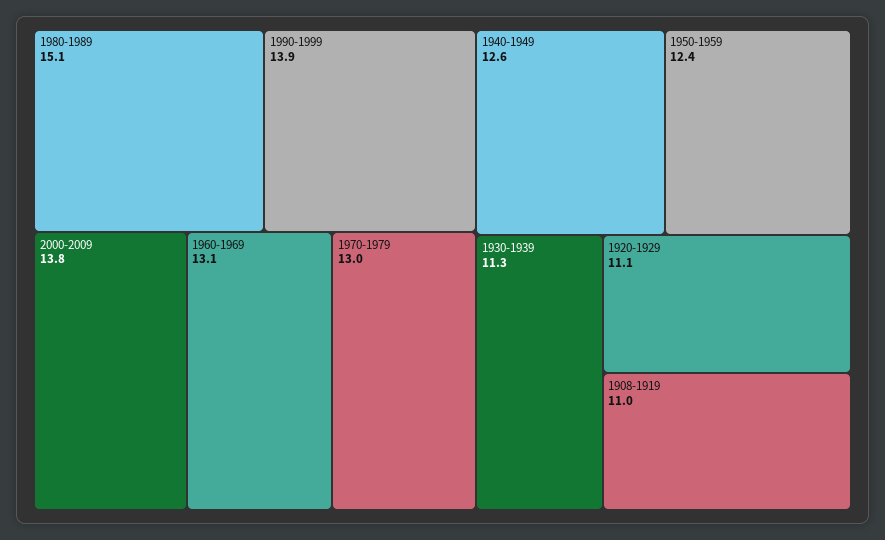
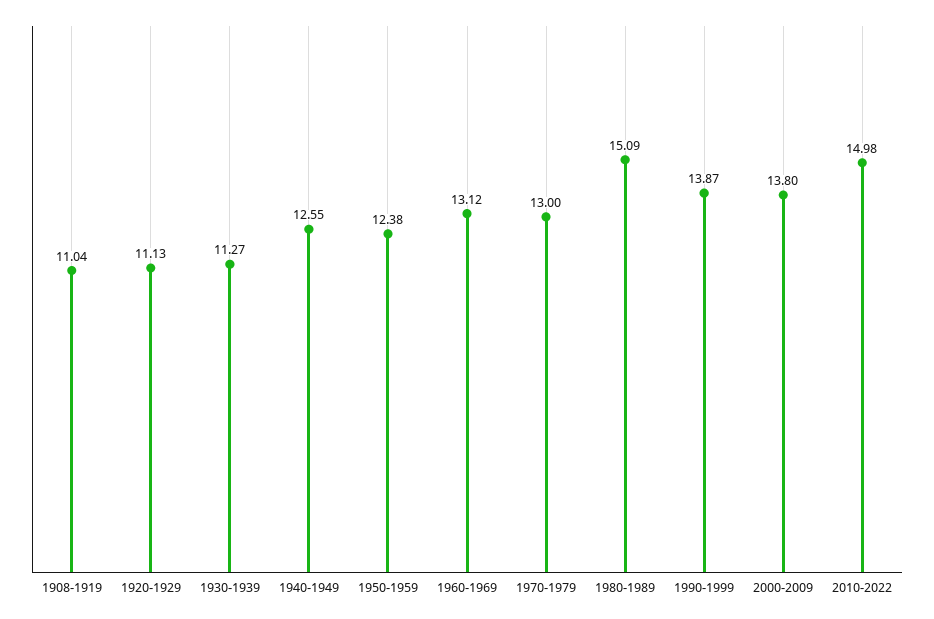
2010-2022: none -> 14.98

